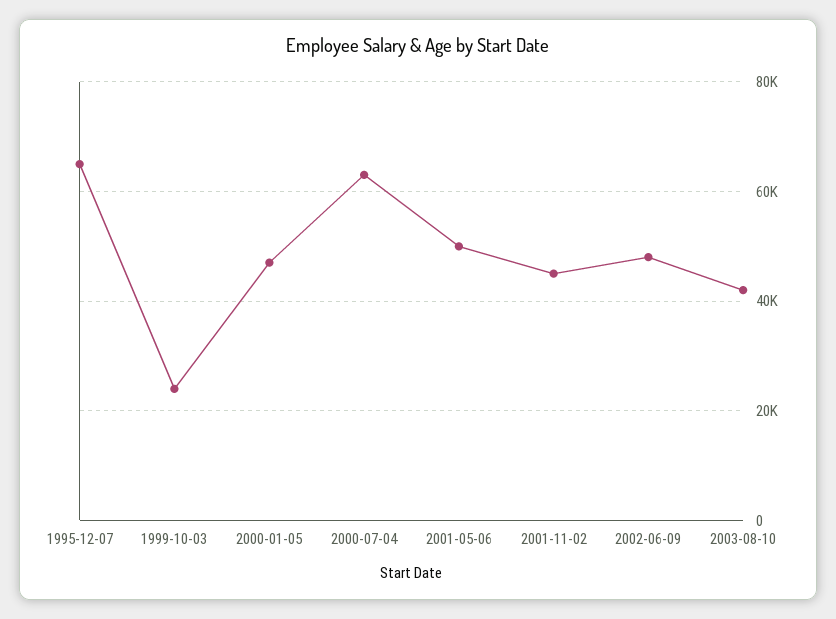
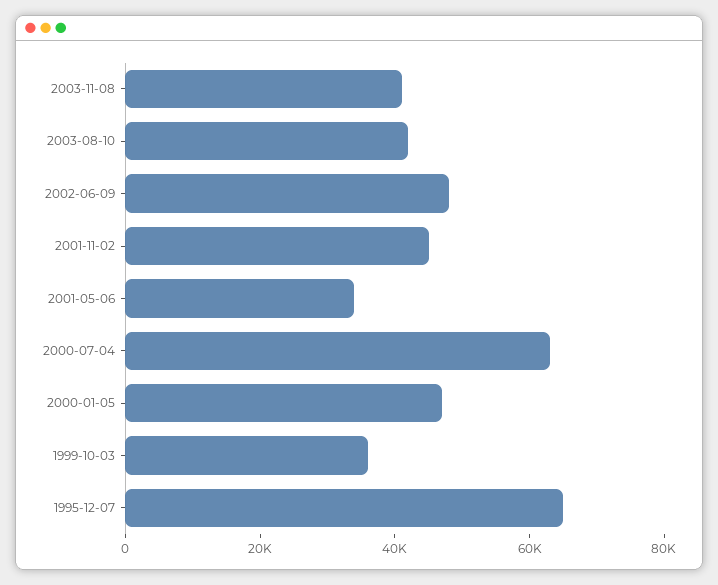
1999-10-03: 24000 -> 35000
2001-05-06: 50000 -> 35000
2003-11-08: none -> 40000

